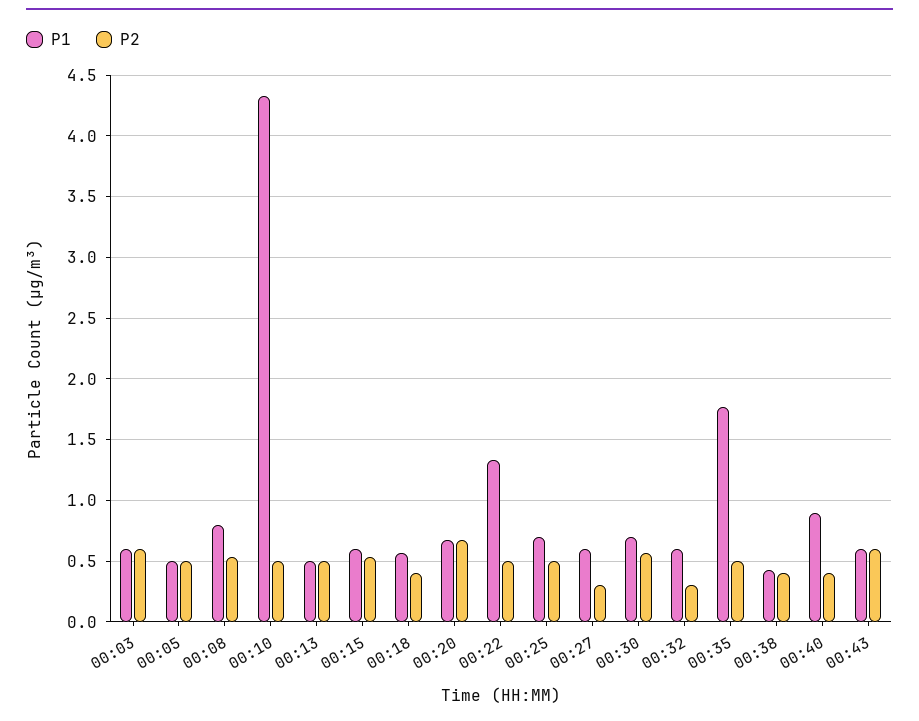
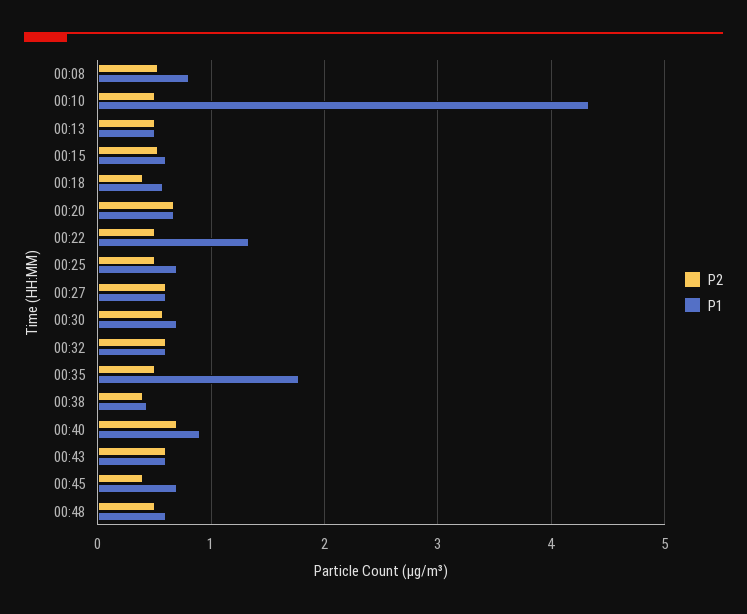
P1, 00:03: 0.6 -> none
P2, 00:03: 0.6 -> none
P1, 00:05: 0.5 -> none
P2, 00:05: 0.5 -> none
P2, 00:27: 0.3 -> 0.6
P2, 00:32: 0.3 -> 0.6
P2, 00:40: 0.4 -> 0.7
P2, 00:45: none -> 0.4
P1, 00:45: none -> 0.7
P2, 00:48: none -> 0.5
P1, 00:48: none -> 0.6

